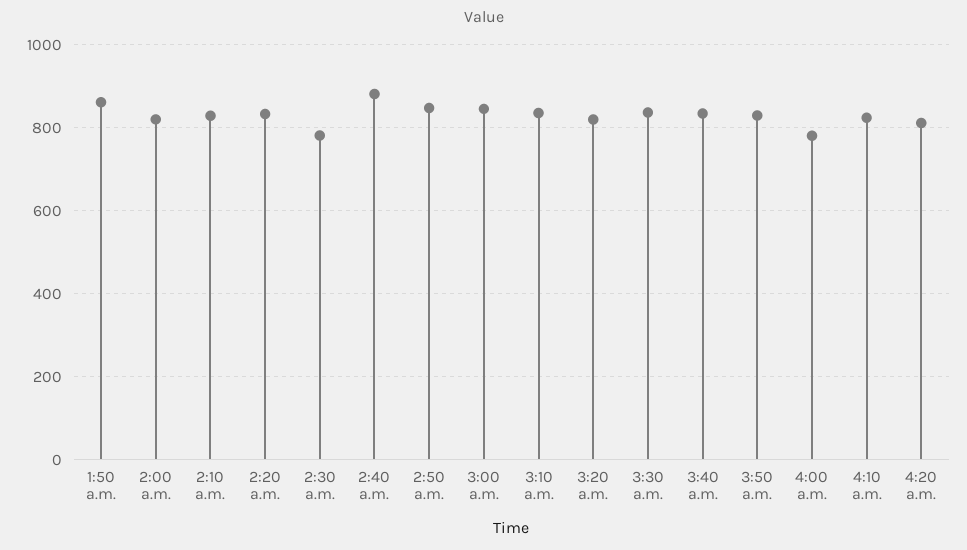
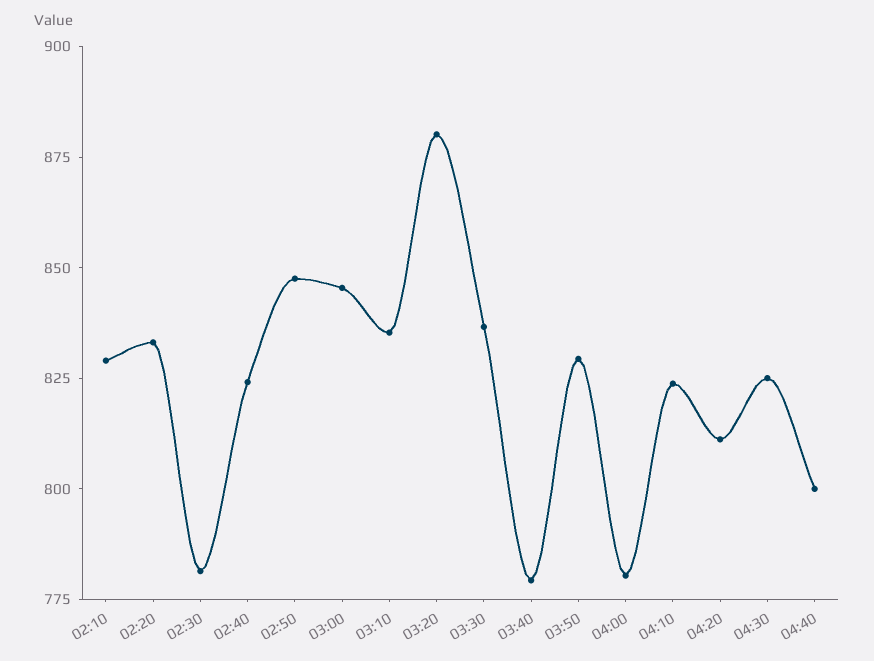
1:50 a.m.: 860 -> none
2:00 a.m.: 820 -> none
2:40 a.m.: 880 -> 825
3:20 a.m.: 820 -> 880
3:40 a.m.: 840 -> 780
04:30: none -> 825
04:40: none -> 800

